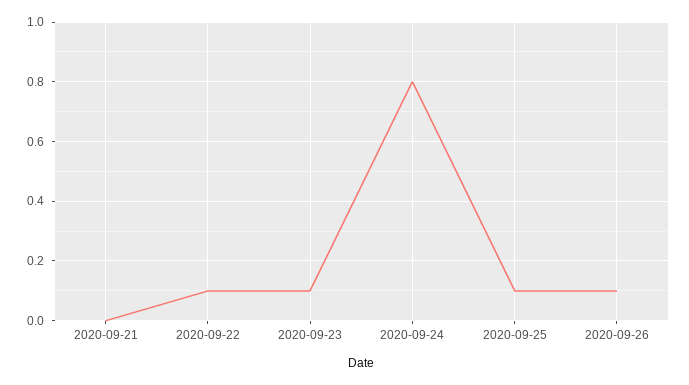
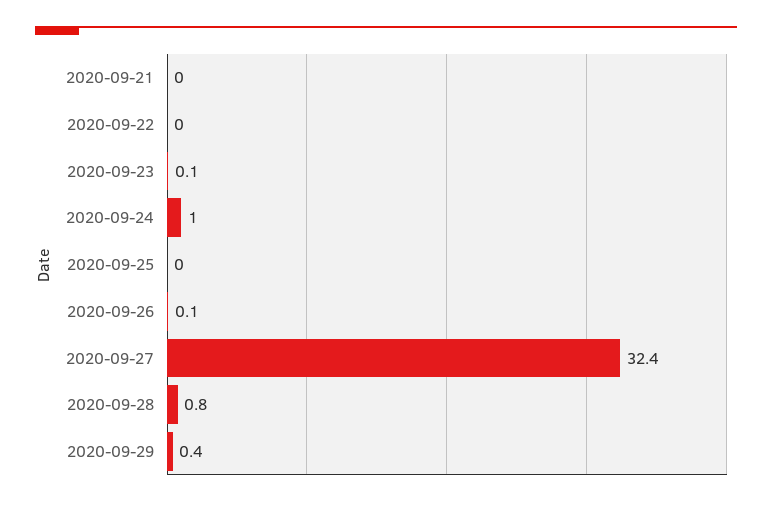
2020-09-22: 0.1 -> 0
2020-09-24: 0.8 -> 1
2020-09-25: 0.1 -> 0
2020-09-27: none -> 32.4
2020-09-28: none -> 0.8
2020-09-29: none -> 0.4

